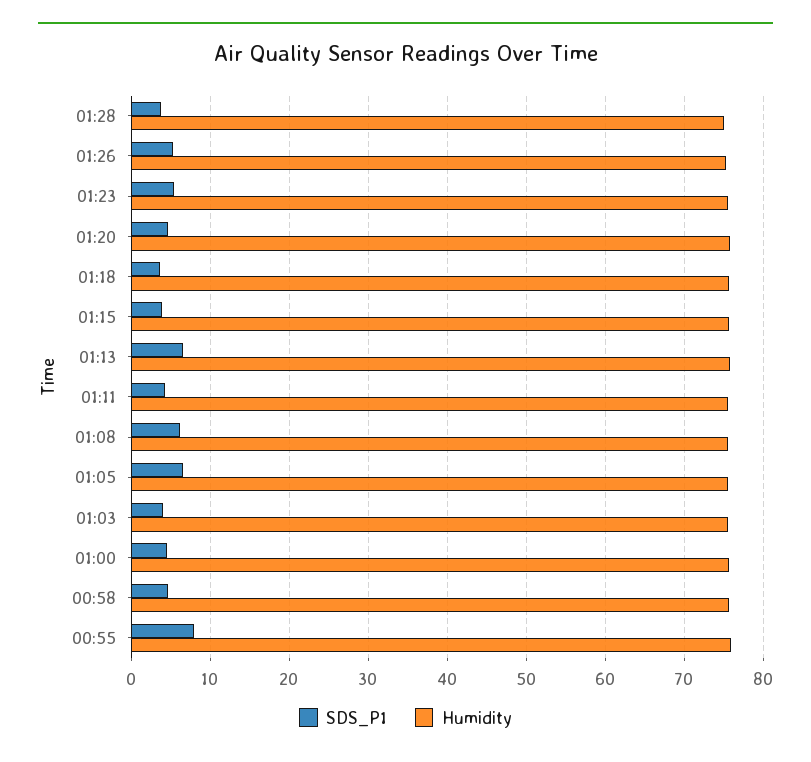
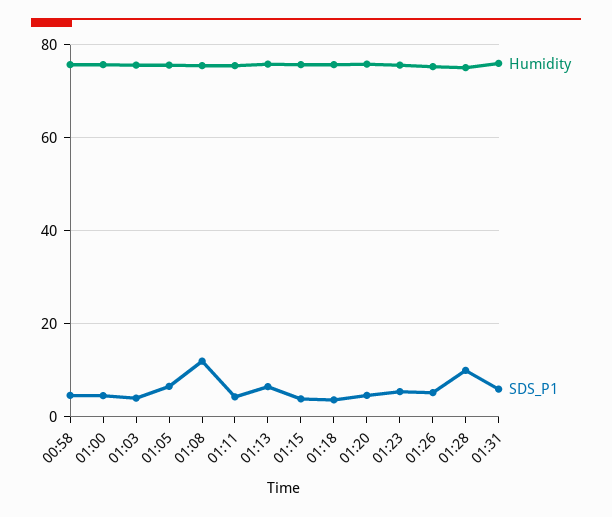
SDS_P1, 01:28: 4 -> 10
SDS_P1, 01:08: 6 -> 12
SDS_P1, 00:55: 8 -> none
Humidity, 00:55: 76 -> none
Humidity, 01:31: none -> 76
SDS_P1, 01:31: none -> 6

